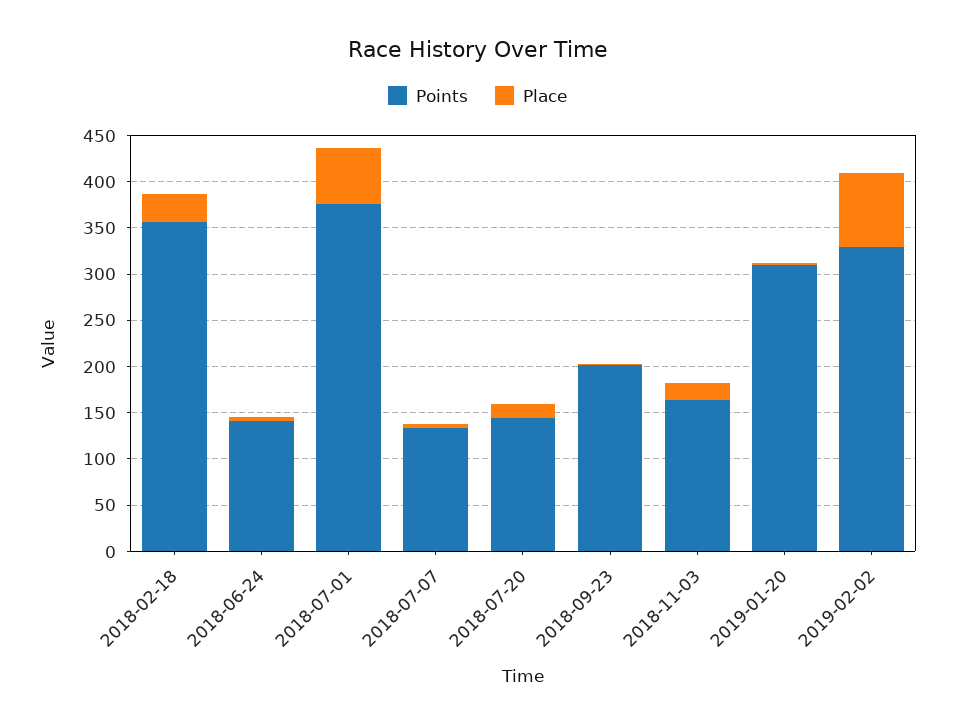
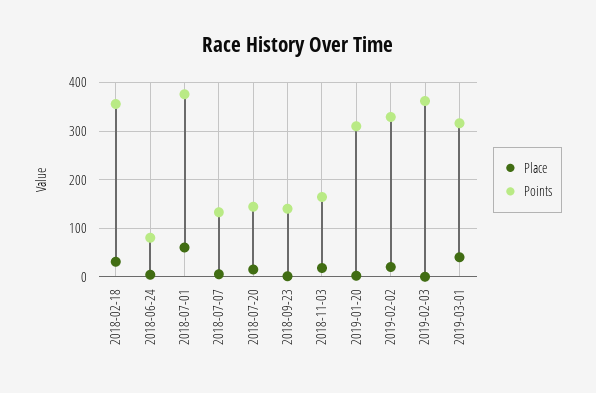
Points, 2018-06-24: 140 -> 80
Points, 2018-09-23: 200 -> 140
Place, 2019-02-02: 80 -> 20
Place, 2019-02-03: none -> 0
Points, 2019-02-03: none -> 360
Place, 2019-03-01: none -> 40
Points, 2019-03-01: none -> 320

